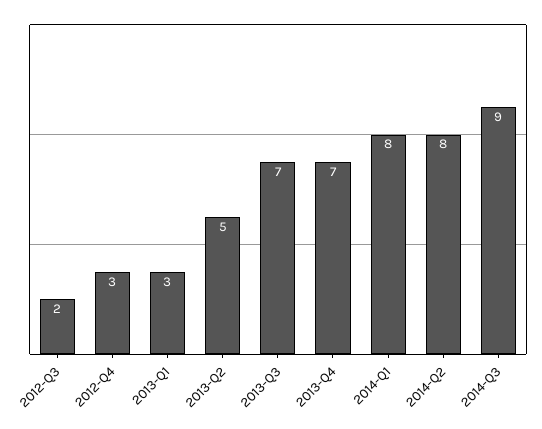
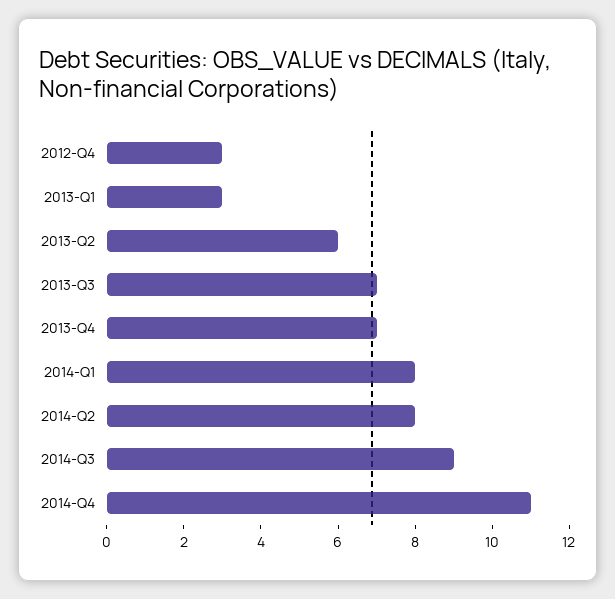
2012-Q3: 2 -> none
2013-Q2: 5 -> 6
2014-Q4: none -> 11

